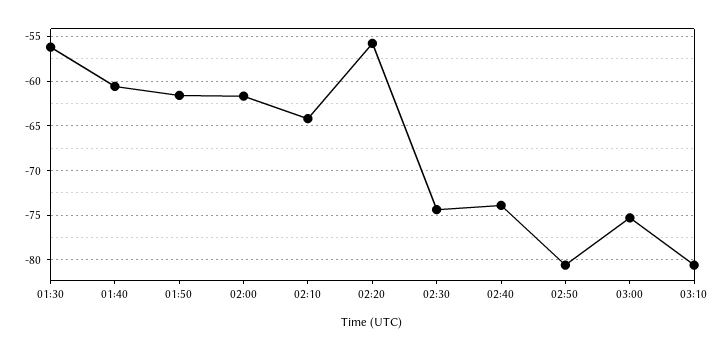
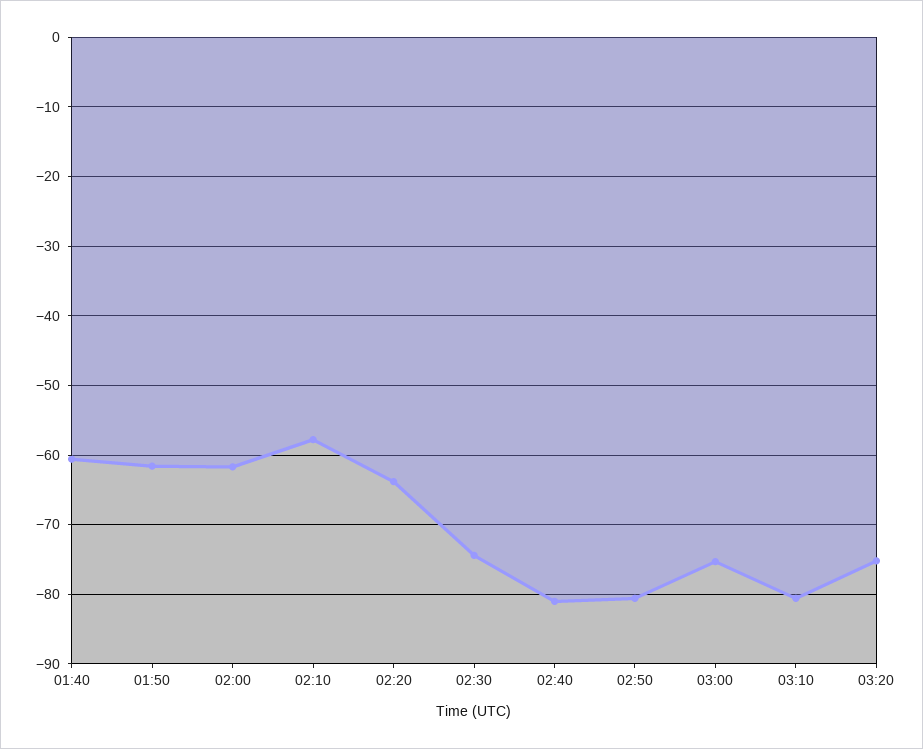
01:30: -56 -> none
02:10: -64 -> -58
02:20: -56 -> -64
02:40: -74 -> -81
03:20: none -> -75

